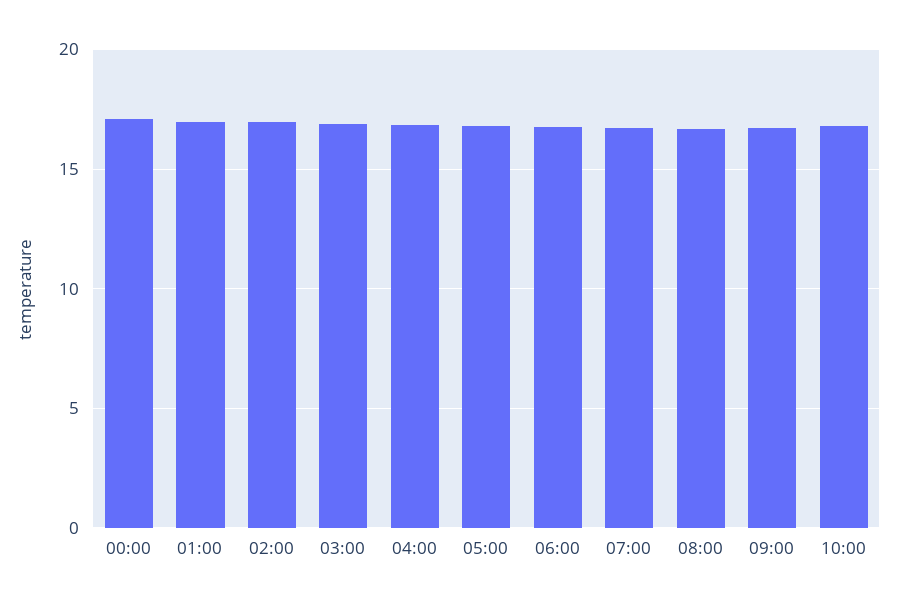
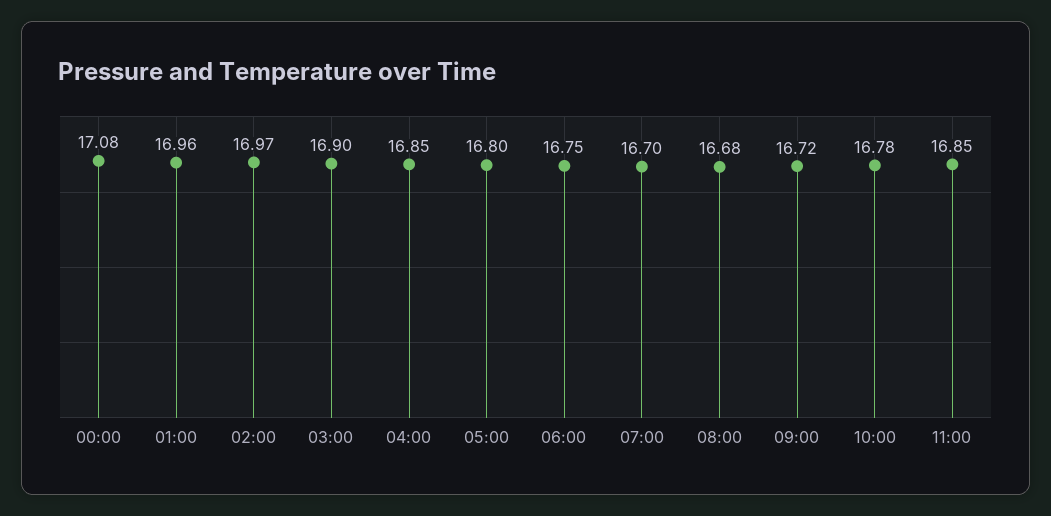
11:00: none -> 16.85

